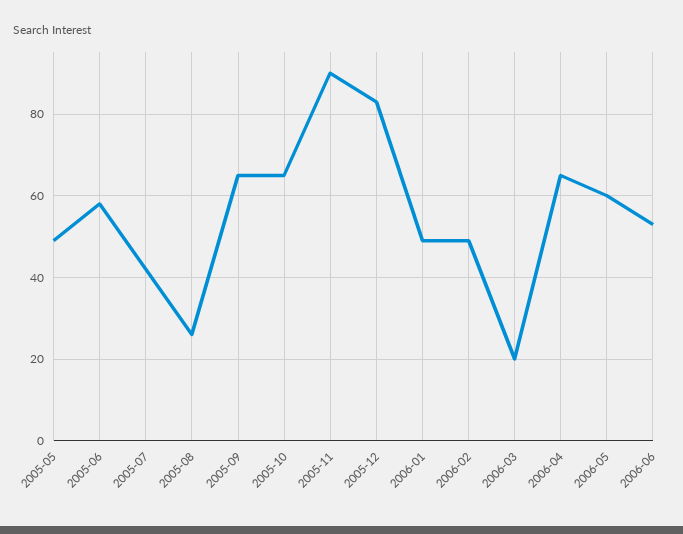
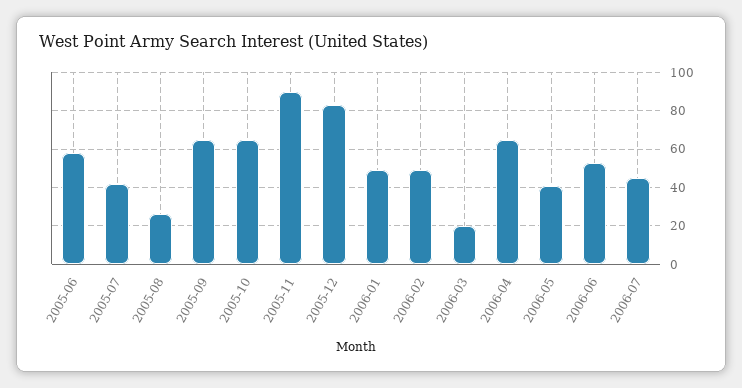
2005-05: 50 -> none
2006-05: 60 -> 40
2006-07: none -> 45

